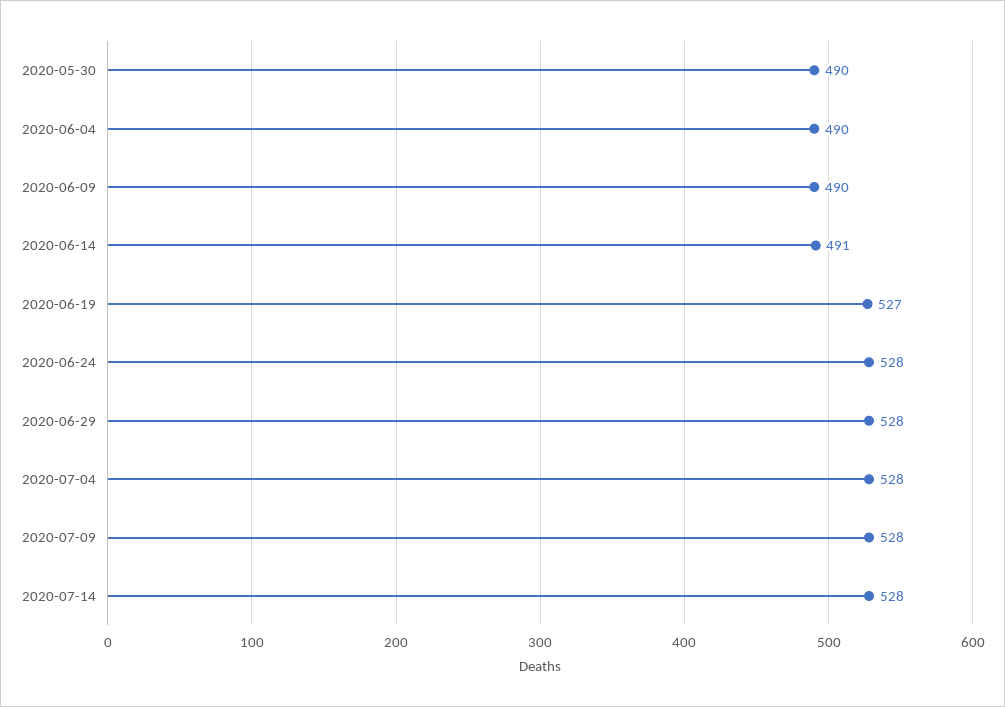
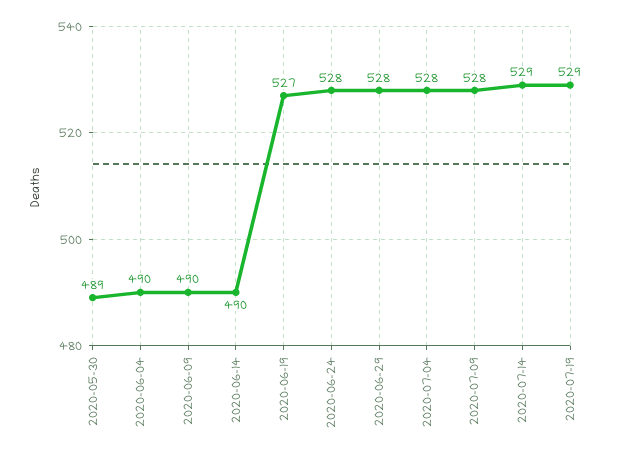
2020-05-30: 490 -> 489
2020-06-14: 491 -> 490
2020-07-14: 528 -> 529
2020-07-19: none -> 529

